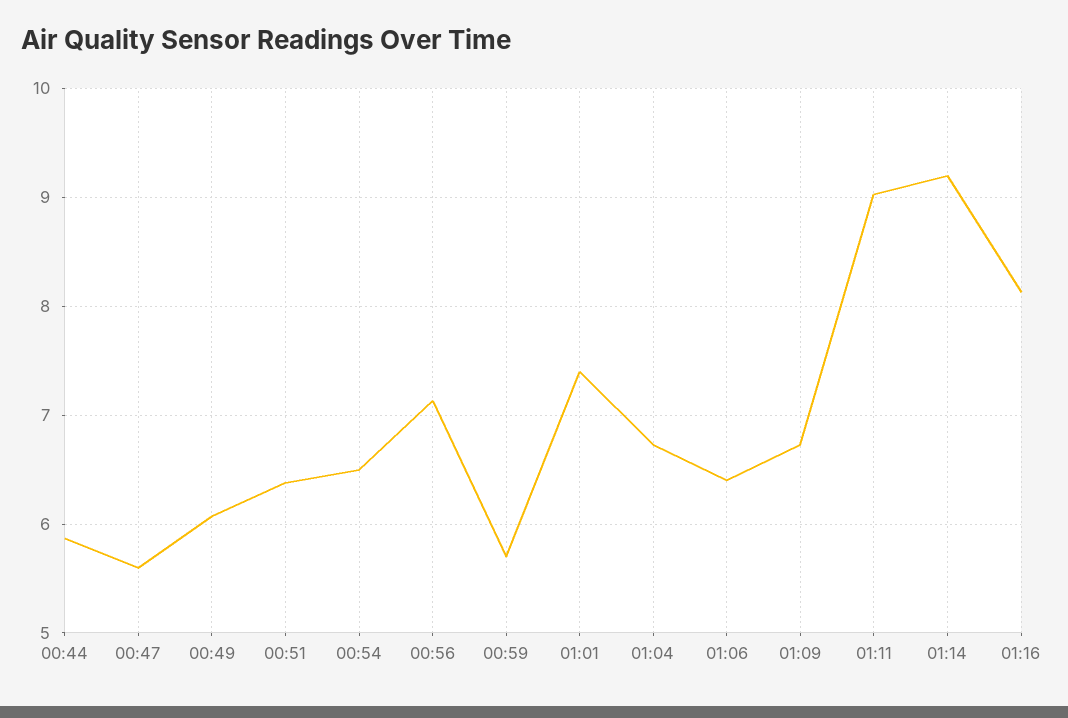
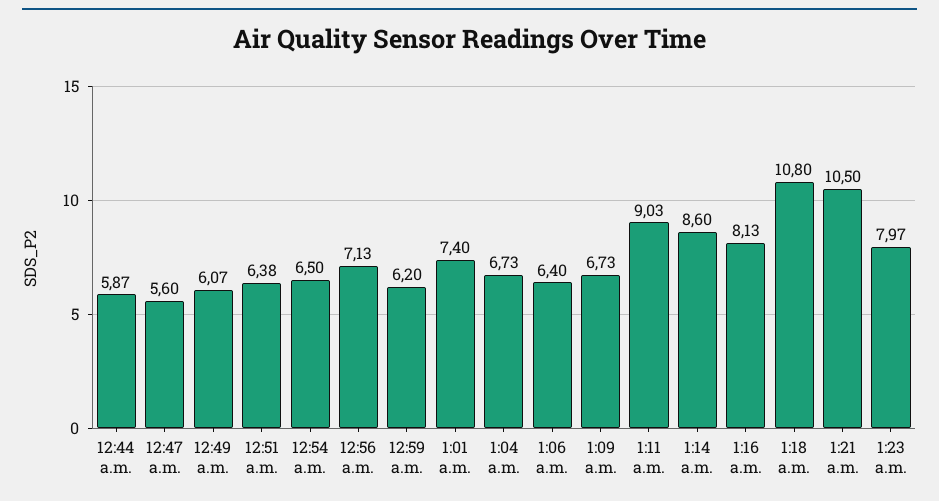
00:59: 5.7 -> 6.2
01:14: 9.2 -> 8.6
1:18 a.m.: none -> 10.8
1:21 a.m.: none -> 10.5
1:23 a.m.: none -> 7.97

